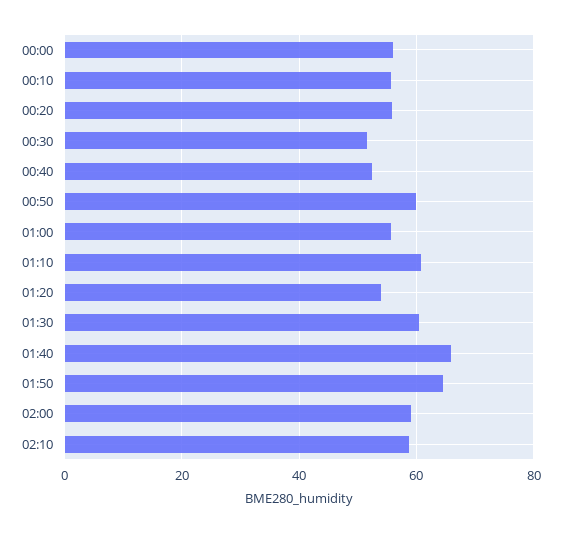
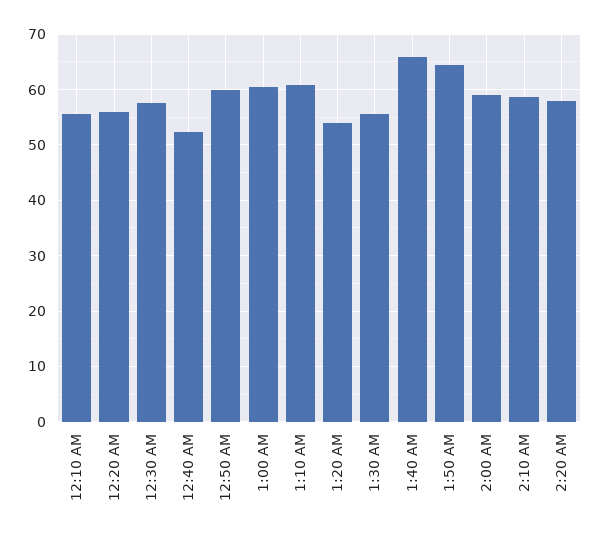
00:00: 56 -> none
00:30: 52 -> 58
01:00: 56 -> 60
01:30: 60 -> 56
2:20 AM: none -> 58

